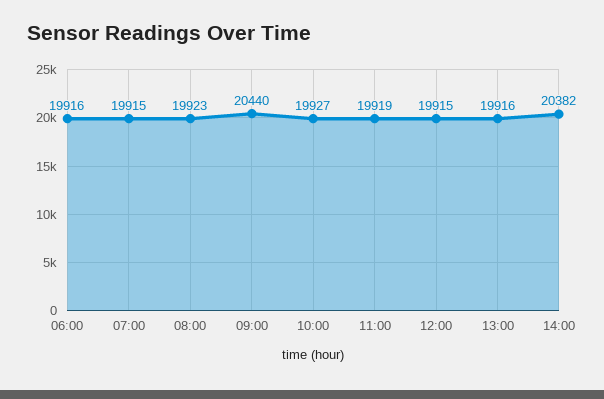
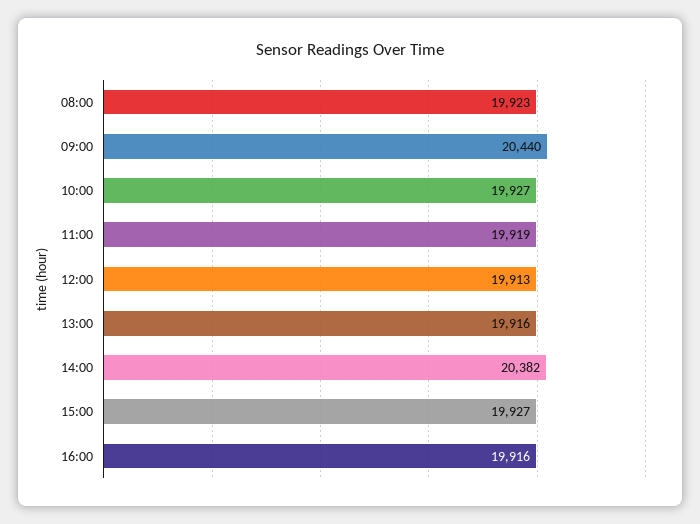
06:00: 19916 -> none
07:00: 19915 -> none
12:00: 19915 -> 19913
15:00: none -> 19927
16:00: none -> 19916

